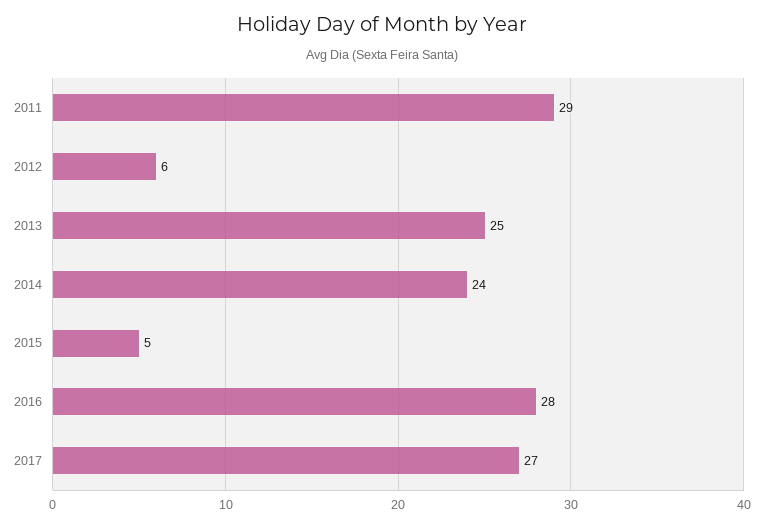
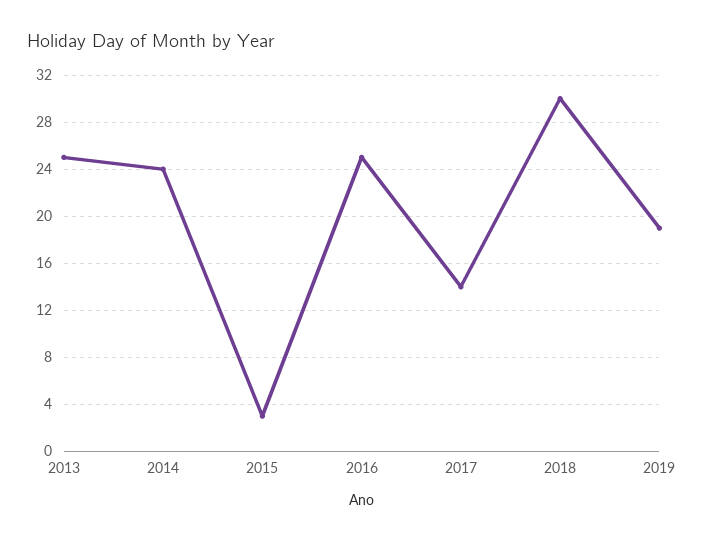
2011: 29 -> none
2012: 6 -> none
2015: 5 -> 3
2016: 28 -> 25
2017: 27 -> 14
2018: none -> 30
2019: none -> 19

